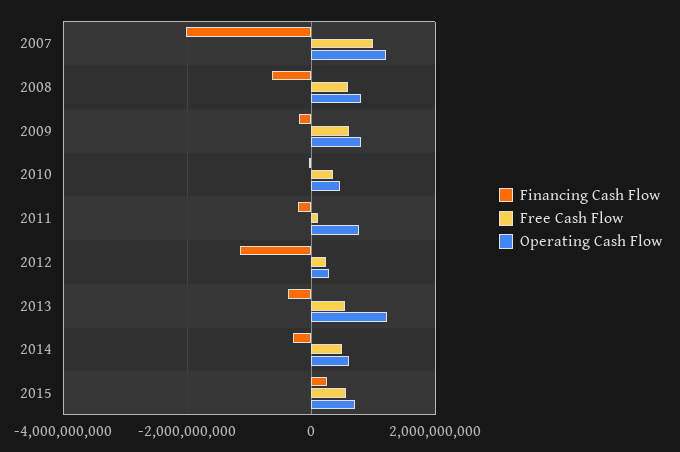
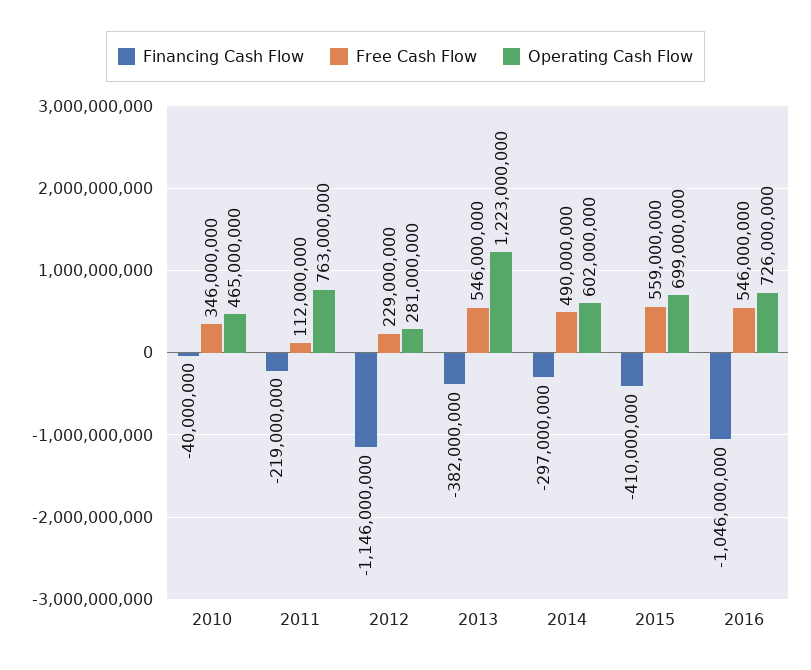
Financing Cash Flow, 2007: -2000000000 -> none
Free Cash Flow, 2007: 1000000000 -> none
Operating Cash Flow, 2007: 1200000000 -> none
Financing Cash Flow, 2008: -600000000 -> none
Free Cash Flow, 2008: 600000000 -> none
Operating Cash Flow, 2008: 800000000 -> none
Financing Cash Flow, 2009: -200000000 -> none
Free Cash Flow, 2009: 600000000 -> none
Operating Cash Flow, 2009: 800000000 -> none
Financing Cash Flow, 2015: 200000000 -> -410000000
Financing Cash Flow, 2016: none -> -1046000000
Free Cash Flow, 2016: none -> 546000000
Operating Cash Flow, 2016: none -> 726000000

